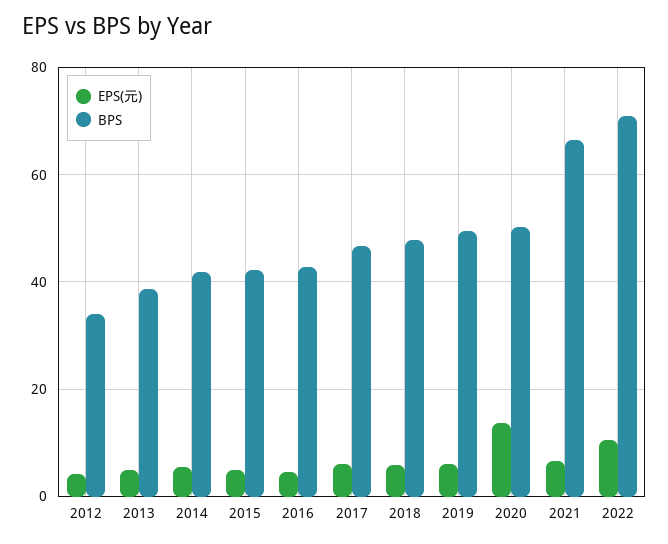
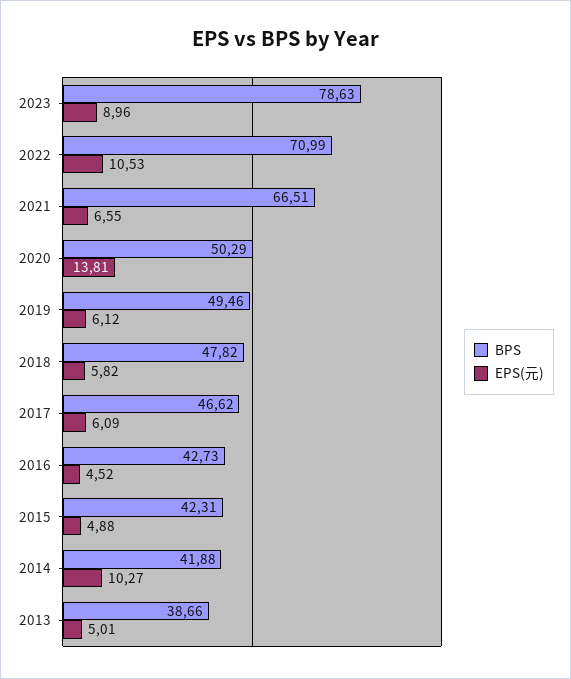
EPS(元), 2012: 4 -> none
BPS, 2012: 34 -> none
EPS(元), 2014: 6 -> 10.27
BPS, 2023: none -> 78.63
EPS(元), 2023: none -> 8.96

